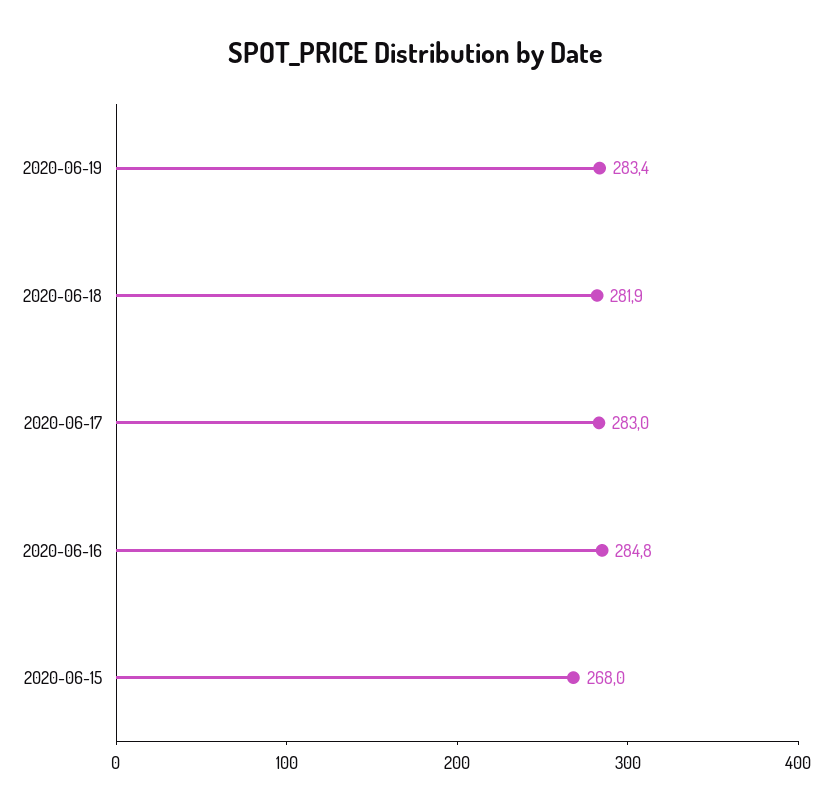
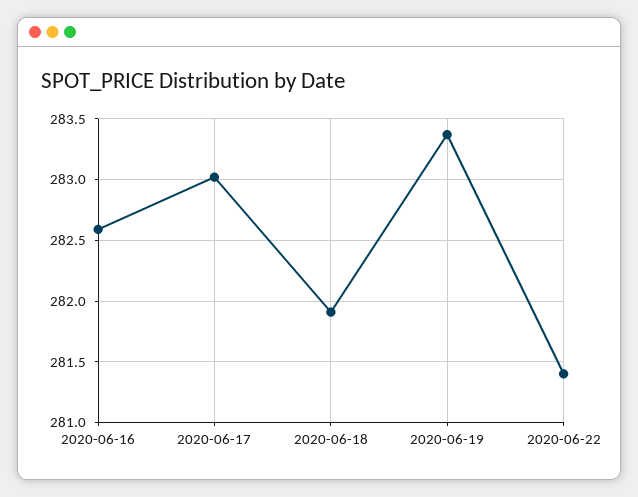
2020-06-16: 284.8 -> 282.6
2020-06-15: 268 -> none
2020-06-22: none -> 281.4

